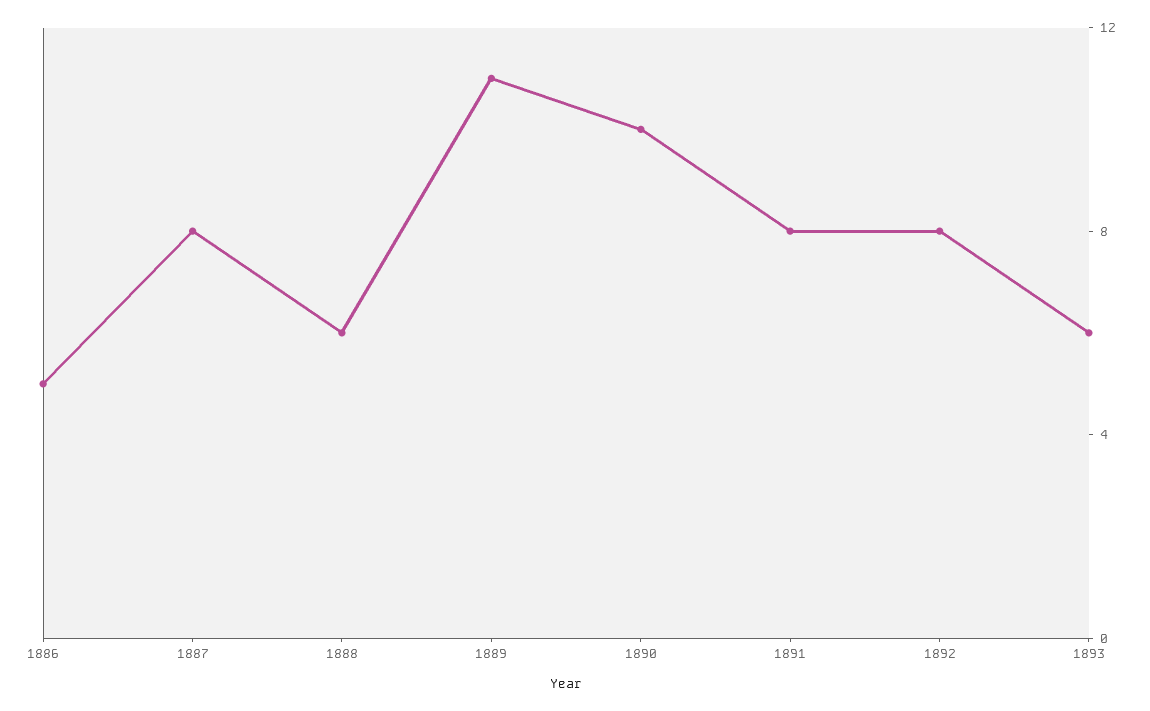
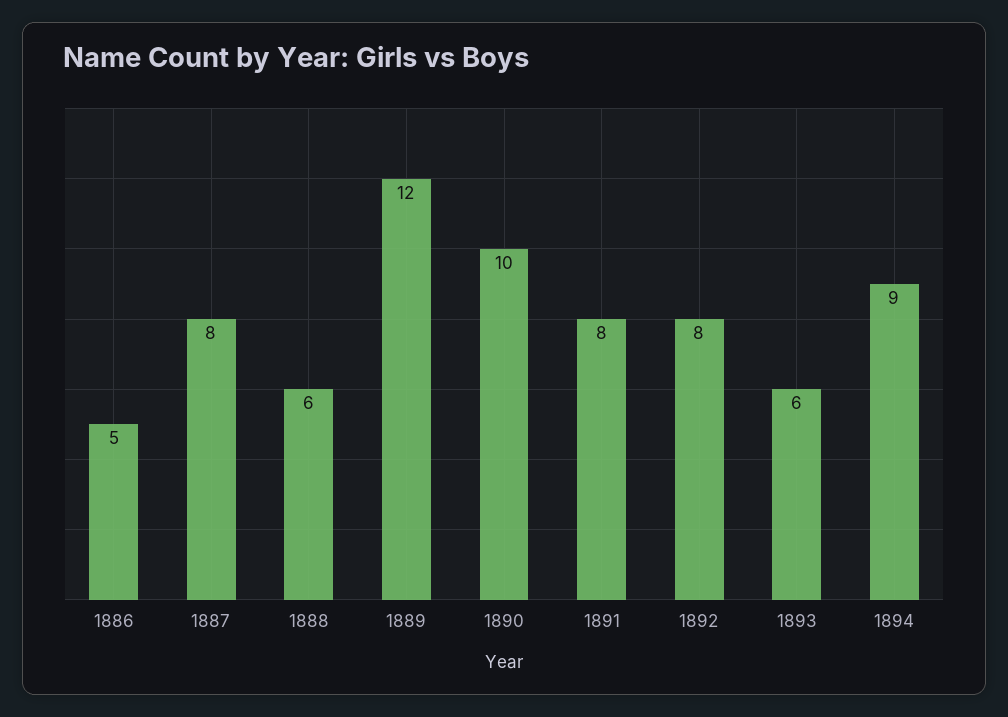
1889: 11 -> 12
1894: none -> 9

